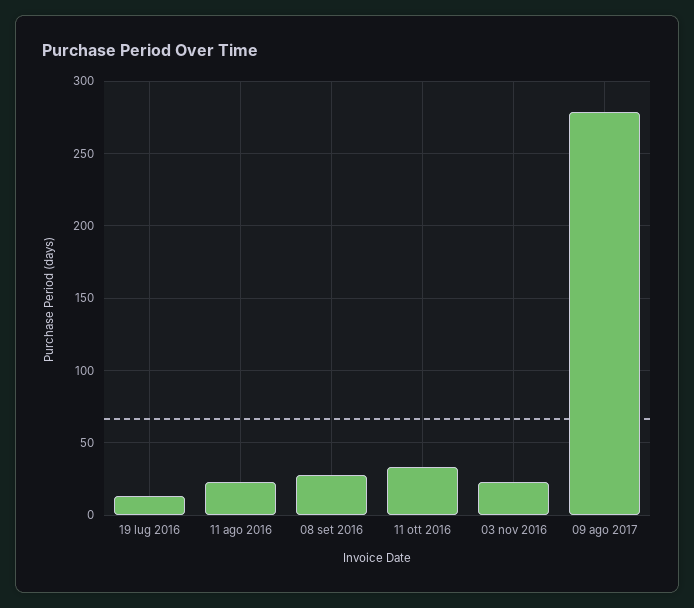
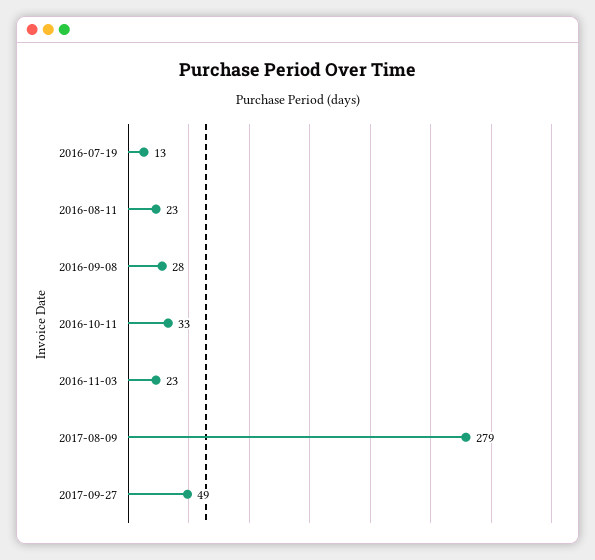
2017-09-27: none -> 49

